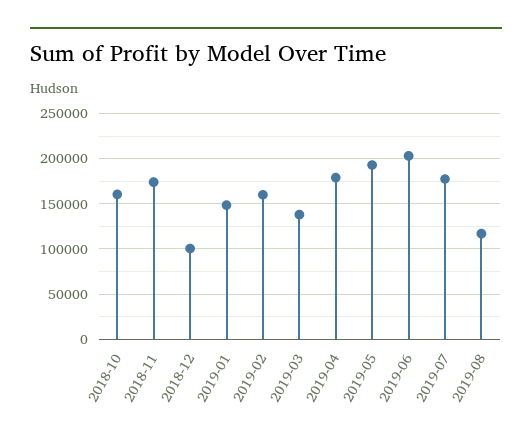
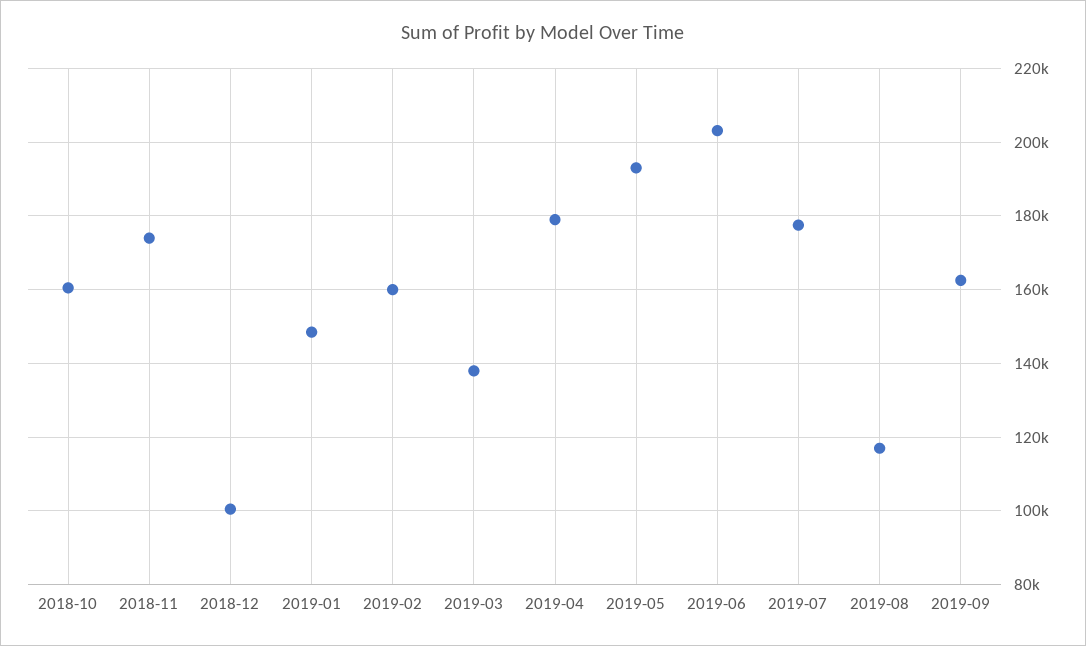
2019-09: none -> 162000

